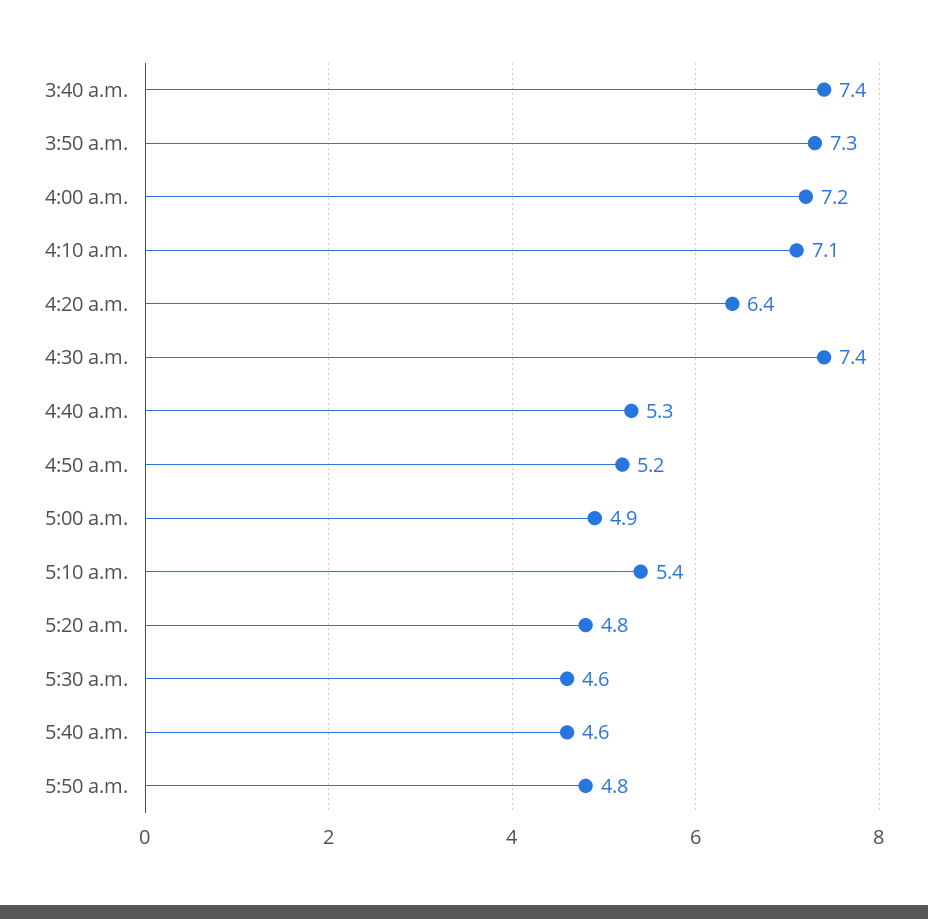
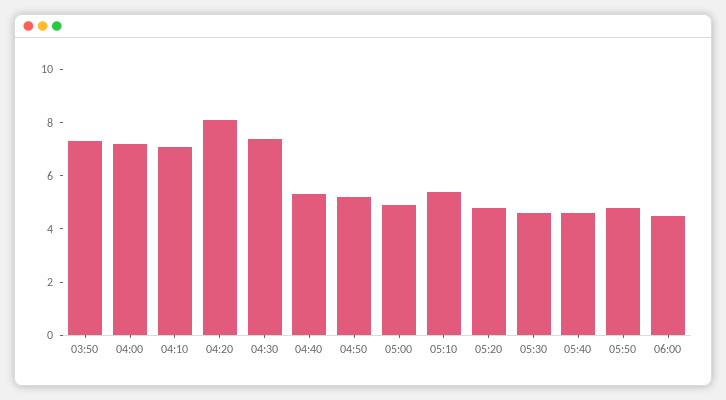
3:40 a.m.: 7.4 -> none
4:20 a.m.: 6.4 -> 8
06:00: none -> 4.5

